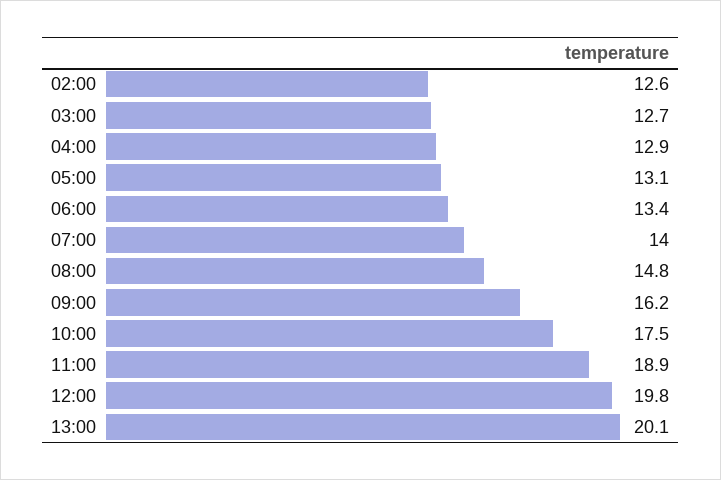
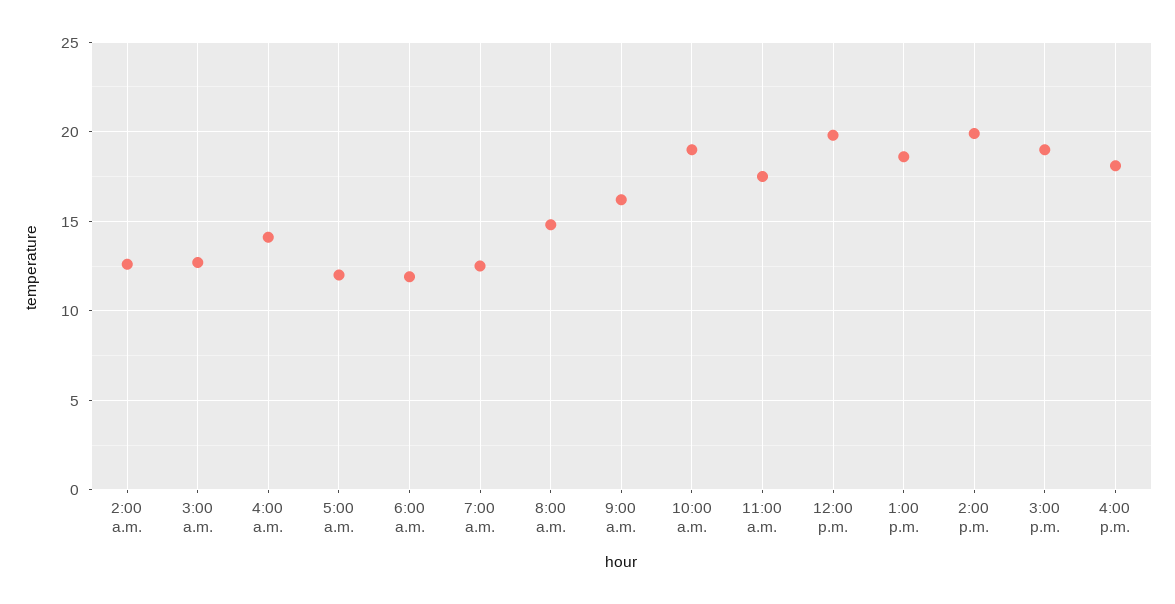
04:00: 12.9 -> 14
05:00: 13.1 -> 12
06:00: 13.4 -> 12
07:00: 14 -> 12.5
10:00: 17.5 -> 19
11:00: 18.9 -> 17.5
13:00: 20.1 -> 18.5
2:00 p.m.: none -> 20
3:00 p.m.: none -> 19
4:00 p.m.: none -> 18

